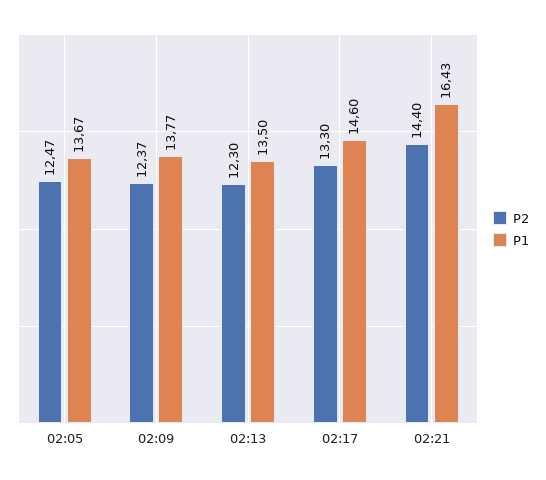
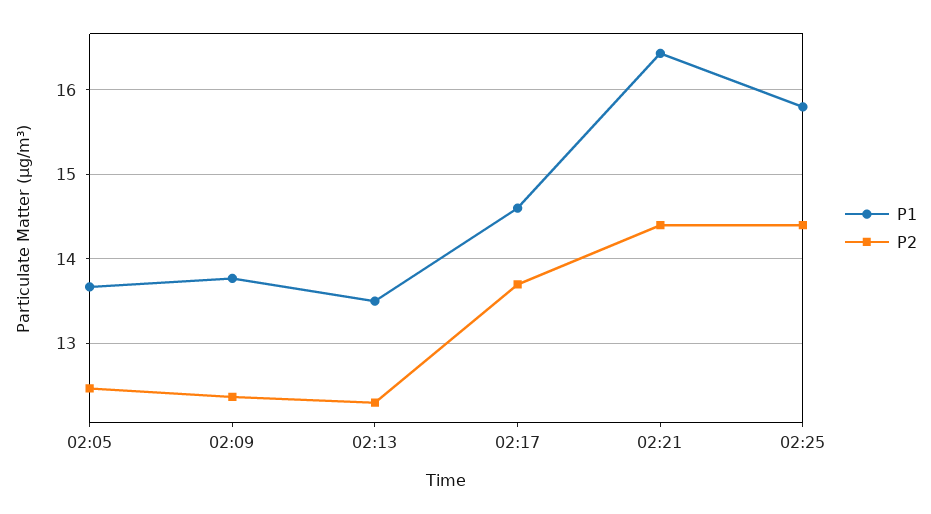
P2, 02:17: 13.3 -> 13.7
P1, 02:25: none -> 15.8
P2, 02:25: none -> 14.4

